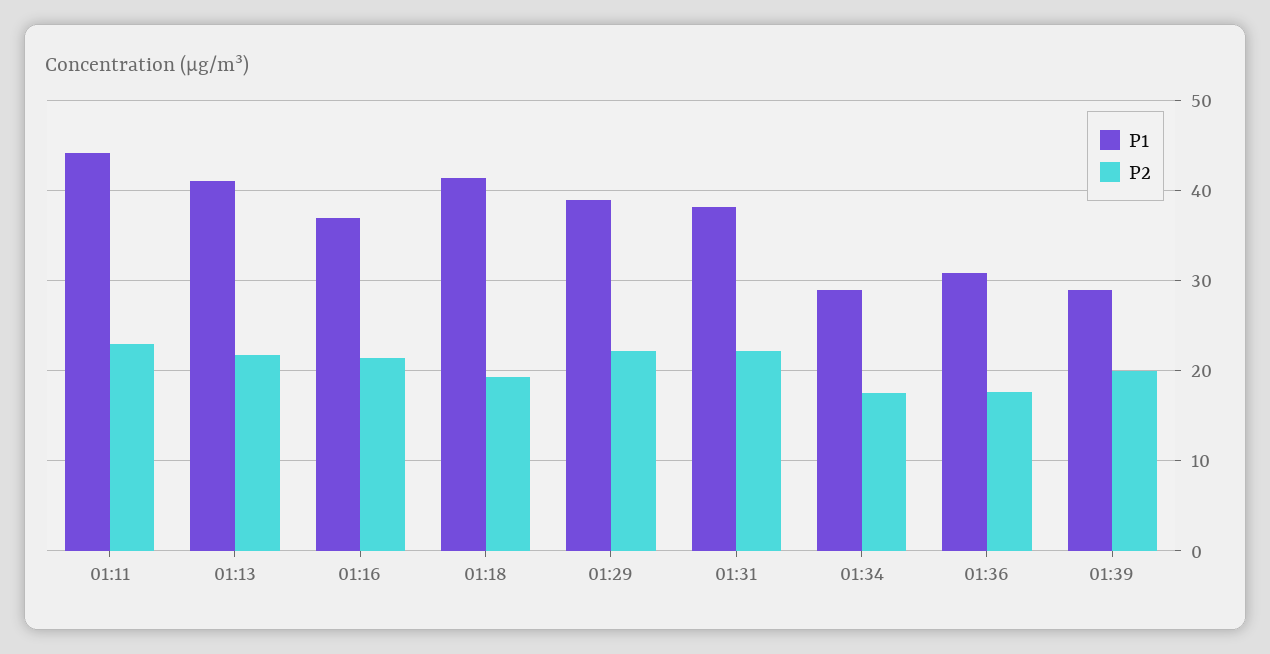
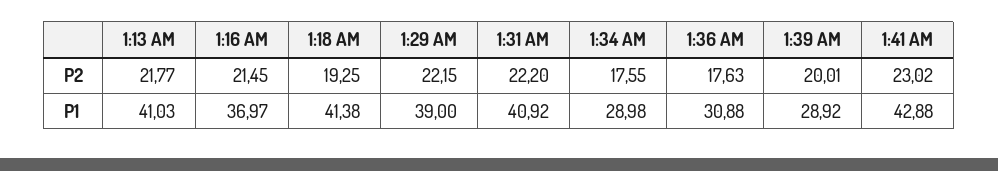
P1, 01:11: 44 -> none
P2, 01:11: 23 -> none
P1, 01:31: 38 -> 40.92
P2, 1:41 AM: none -> 23.02
P1, 1:41 AM: none -> 42.88

